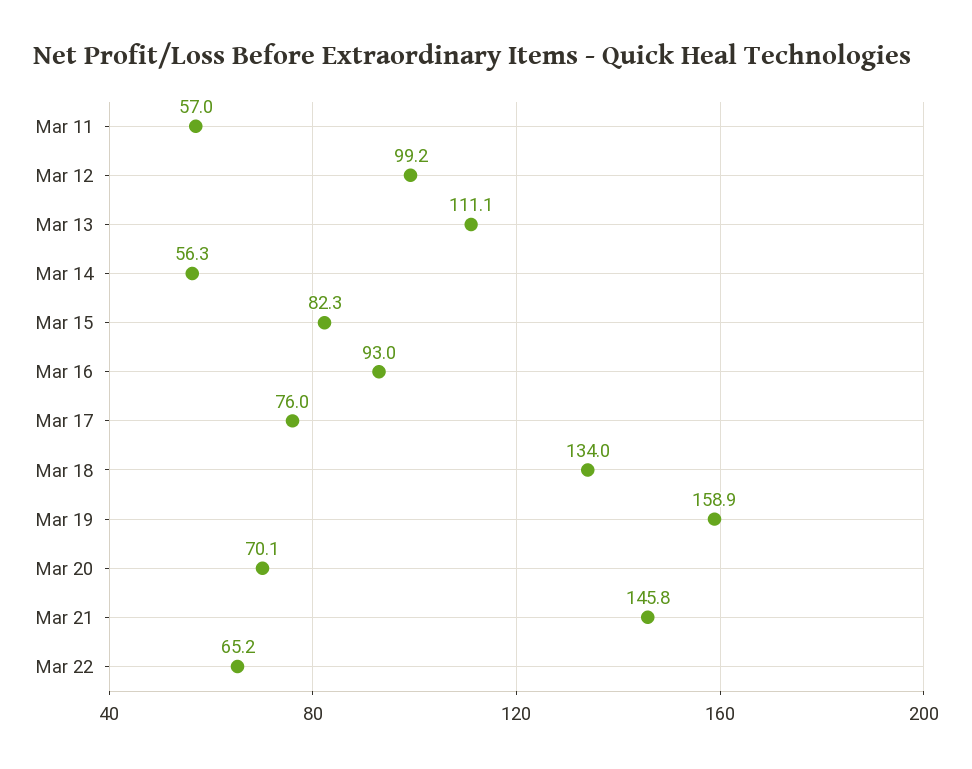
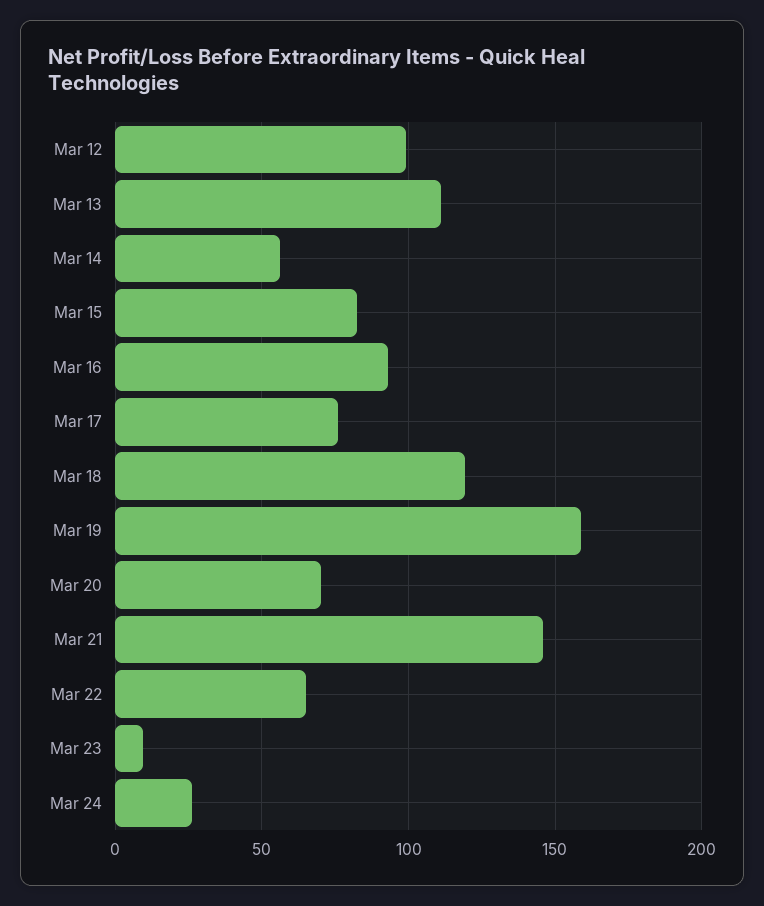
Mar 11: 57 -> none
Mar 18: 134 -> 120
Mar 23: none -> 10
Mar 24: none -> 25

